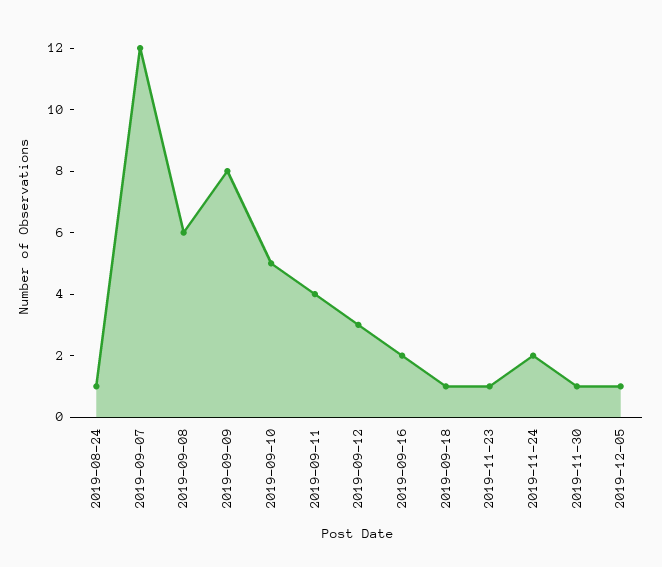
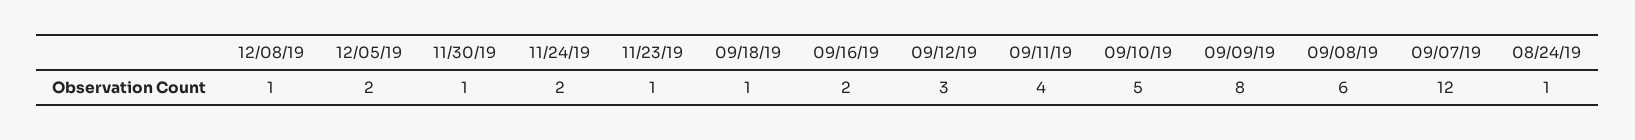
2019-12-05: 1 -> 2
12/08/19: none -> 1

